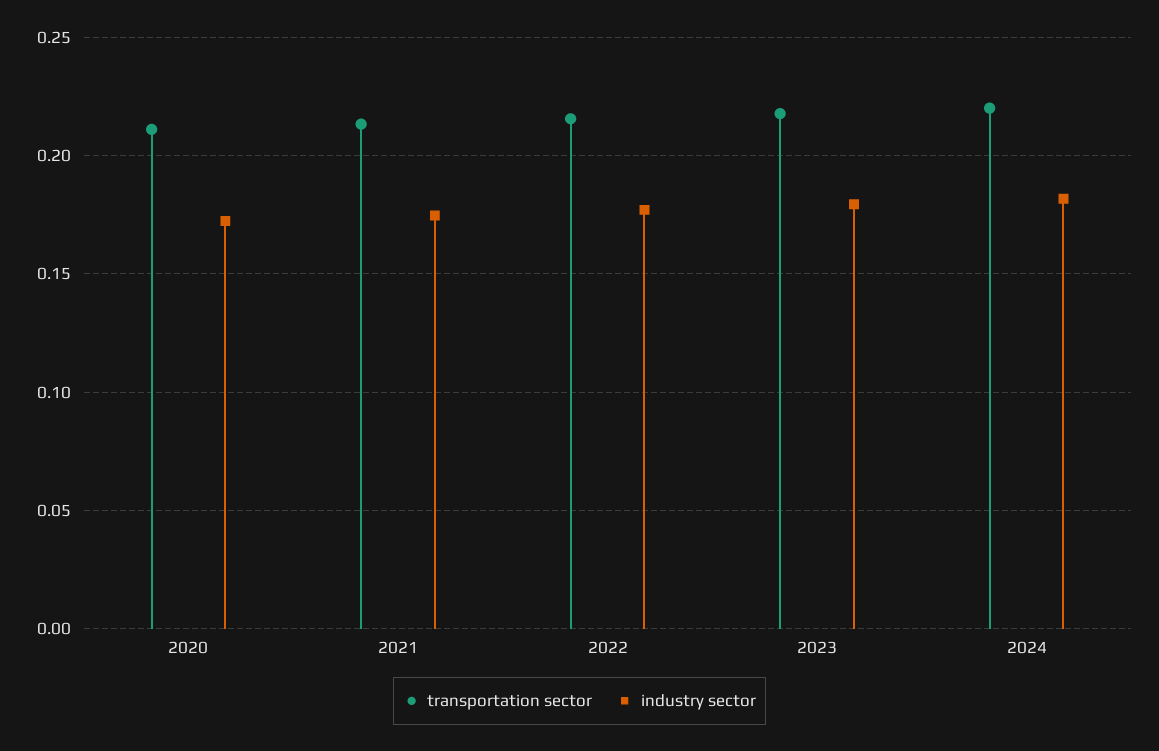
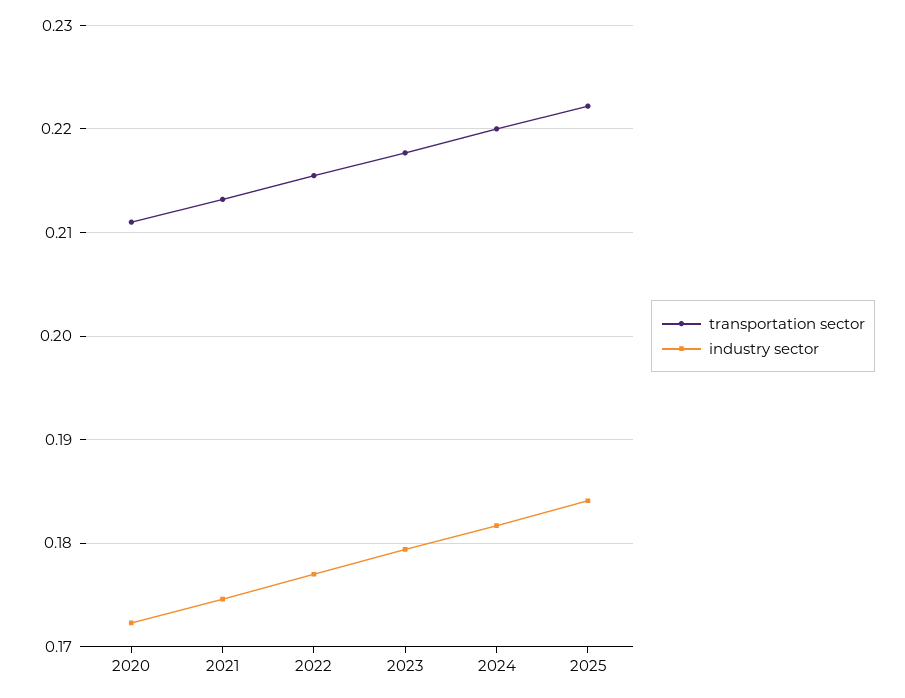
transportation sector, 2025: none -> 0.222
industry sector, 2025: none -> 0.184

